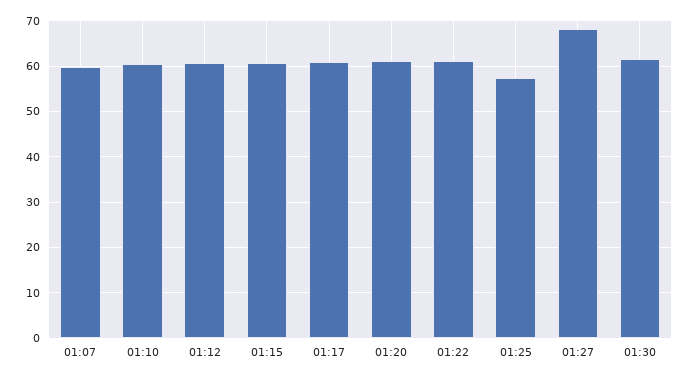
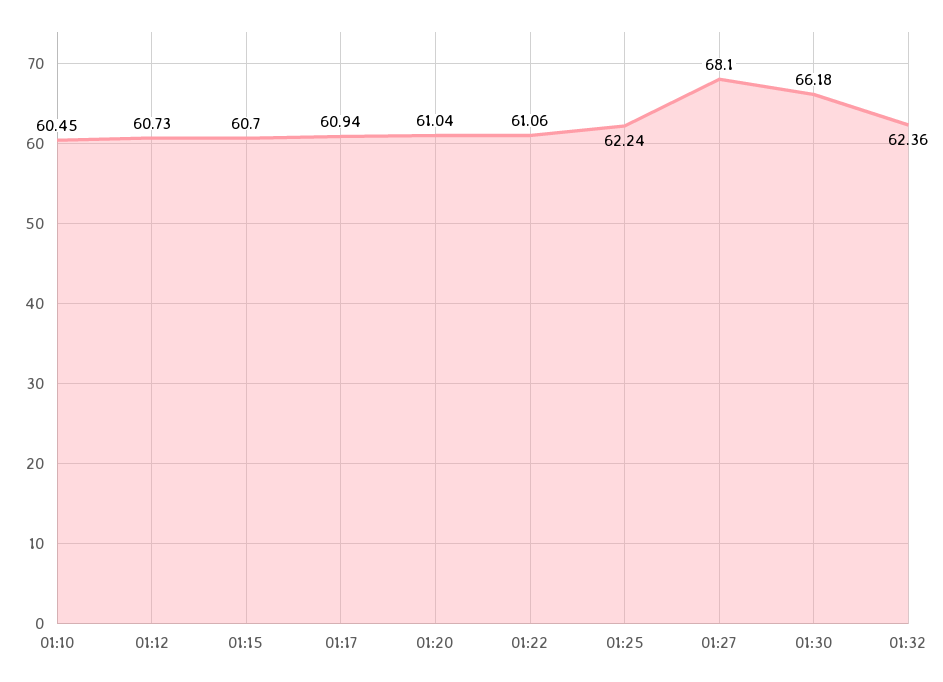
01:07: 60 -> none
01:25: 58 -> 62.24
01:30: 62 -> 66.18
01:32: none -> 62.36

